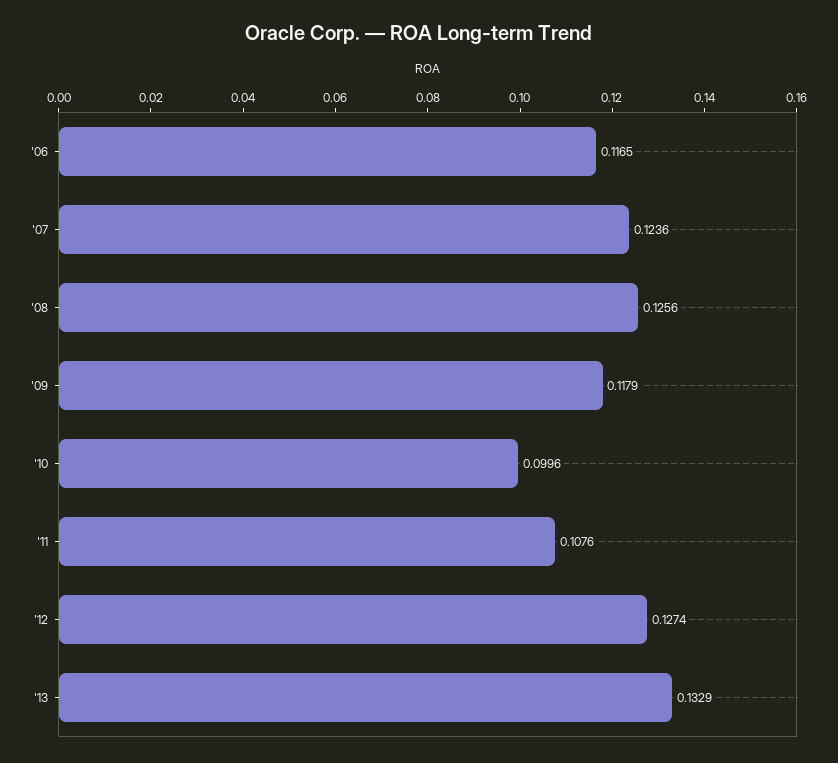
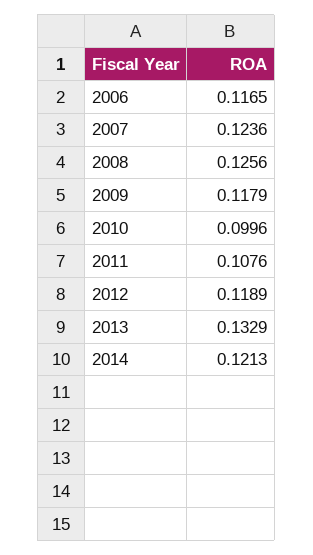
'12: 0.1274 -> 0.1189
2014: none -> 0.1213

